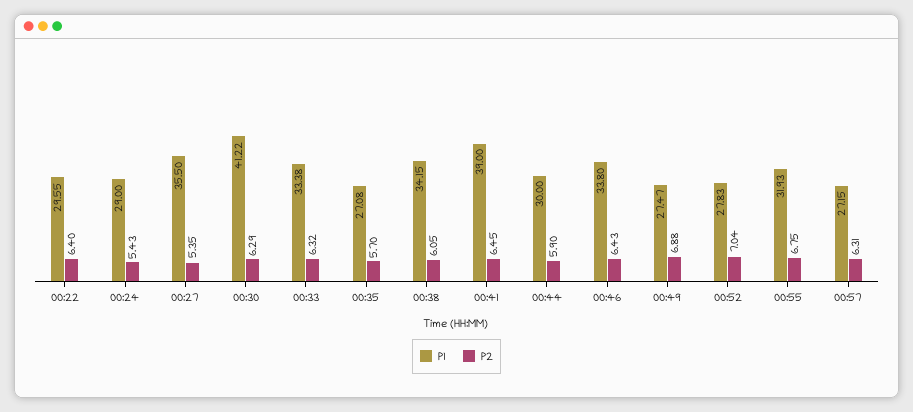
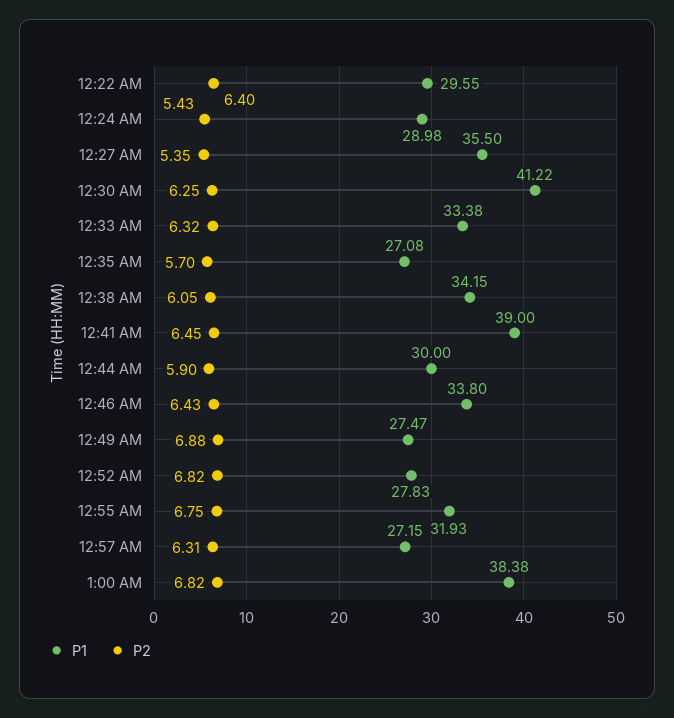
P1, 00:24: 29 -> 28.98
P2, 00:30: 6.29 -> 6.25
P2, 00:52: 7.04 -> 6.82
P1, 1:00 AM: none -> 38.38
P2, 1:00 AM: none -> 6.82

